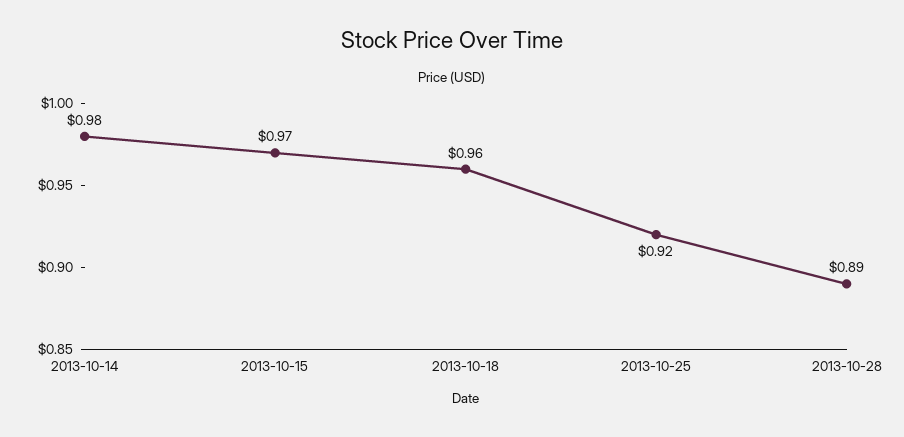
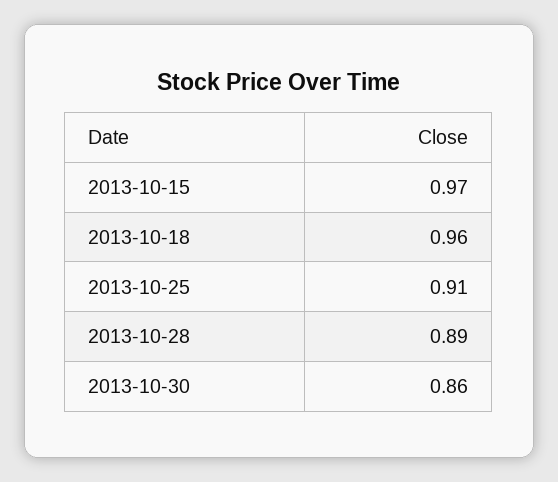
2013-10-14: 0.98 -> none
2013-10-25: 0.92 -> 0.91
2013-10-30: none -> 0.86

